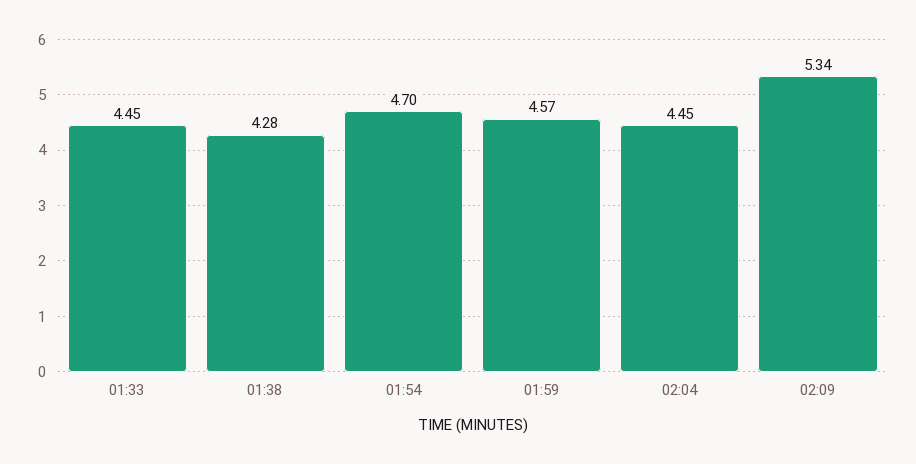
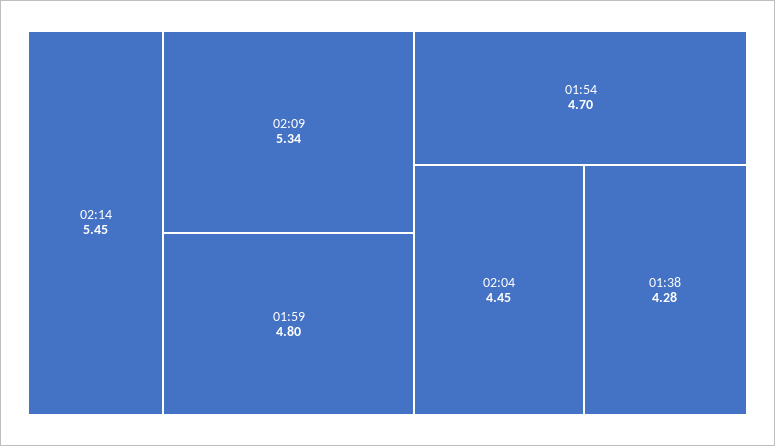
01:33: 4.45 -> none
01:59: 4.57 -> 4.8
02:14: none -> 5.45

